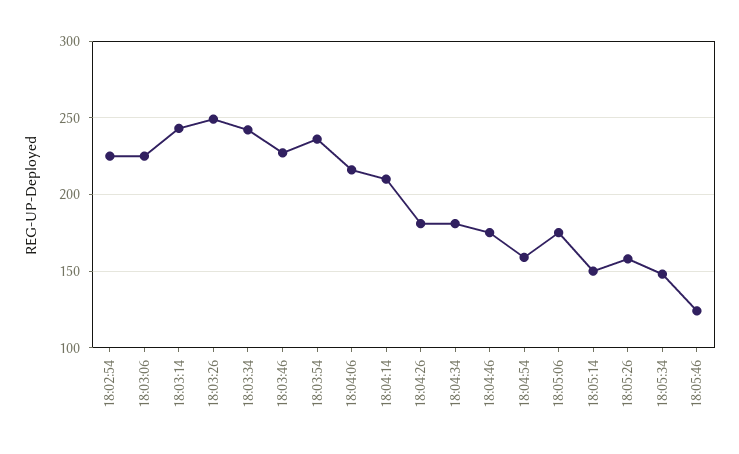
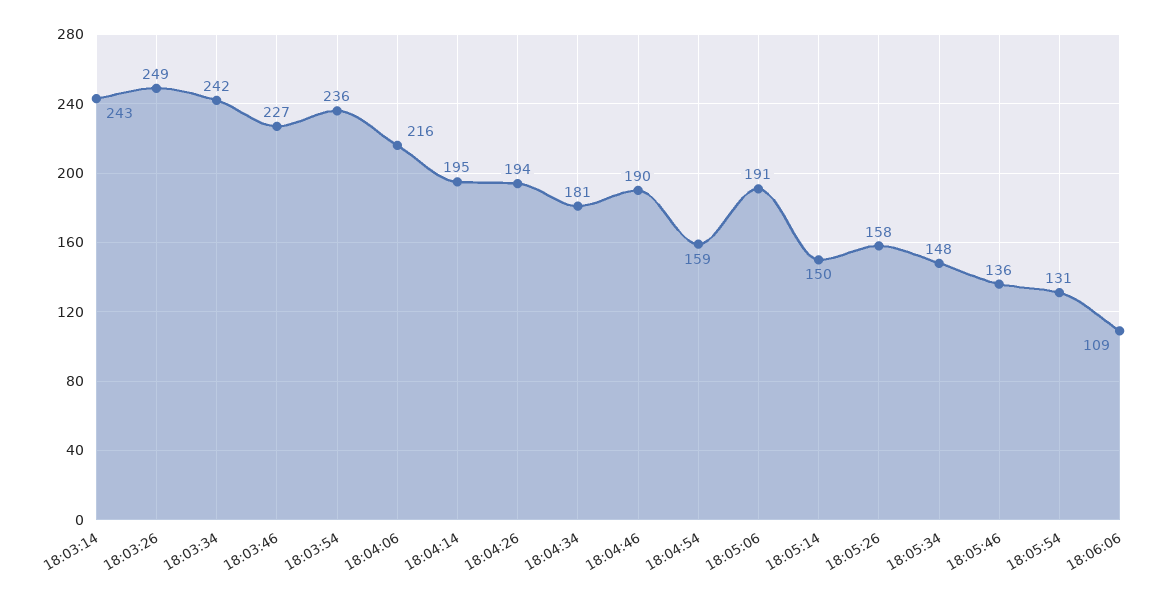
18:02:54: 225 -> none
18:03:06: 225 -> none
18:04:14: 210 -> 195
18:04:26: 180 -> 194
18:04:46: 175 -> 190
18:05:06: 175 -> 191
18:05:46: 125 -> 136
18:05:54: none -> 131
18:06:06: none -> 109

